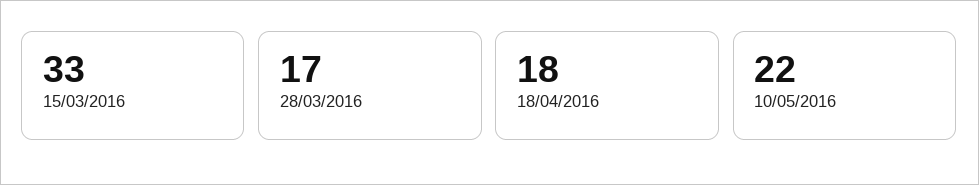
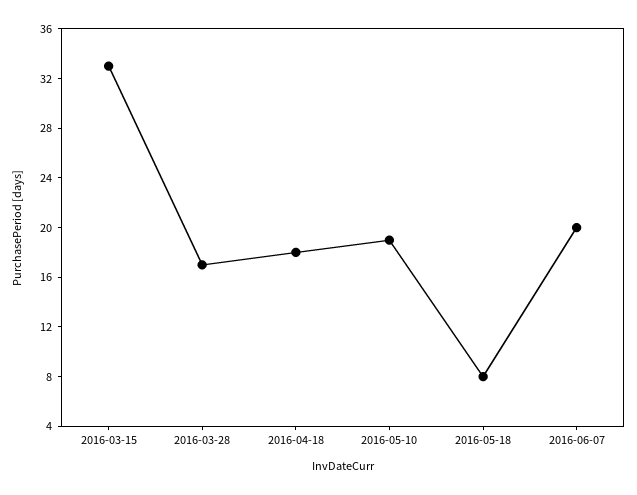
10/05/2016: 22 -> 19
2016-05-18: none -> 8
2016-06-07: none -> 20

